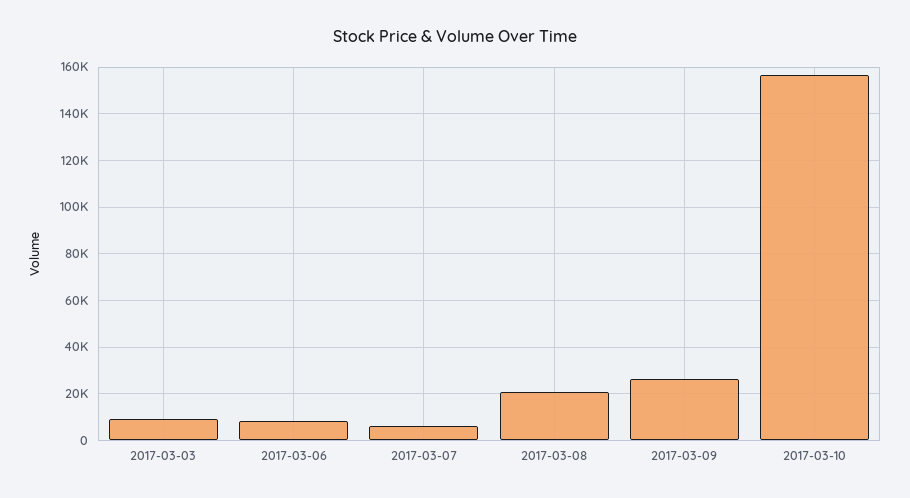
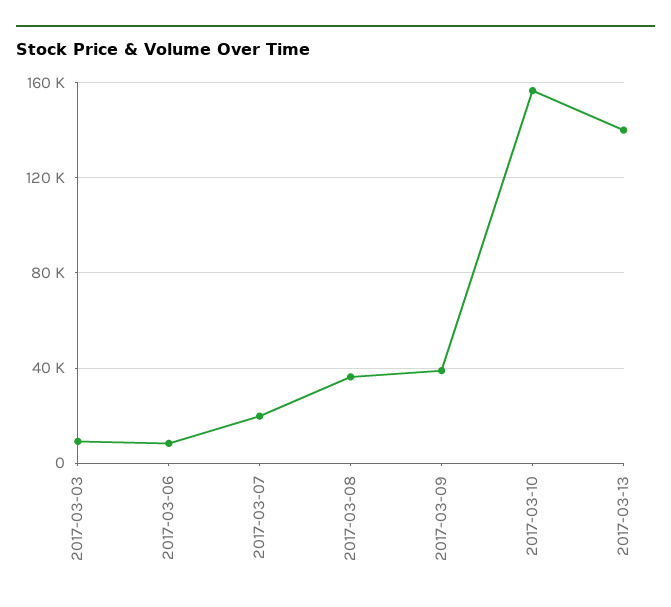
2017-03-07: 5000 -> 20000
2017-03-08: 20000 -> 35000
2017-03-09: 25000 -> 40000
2017-03-13: none -> 140000

